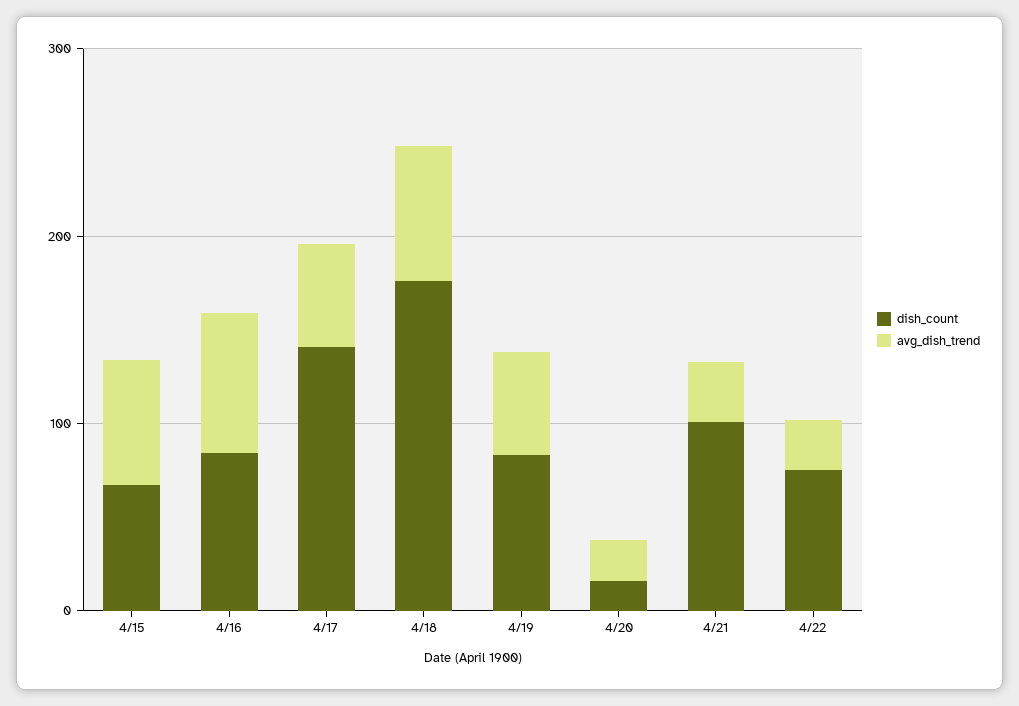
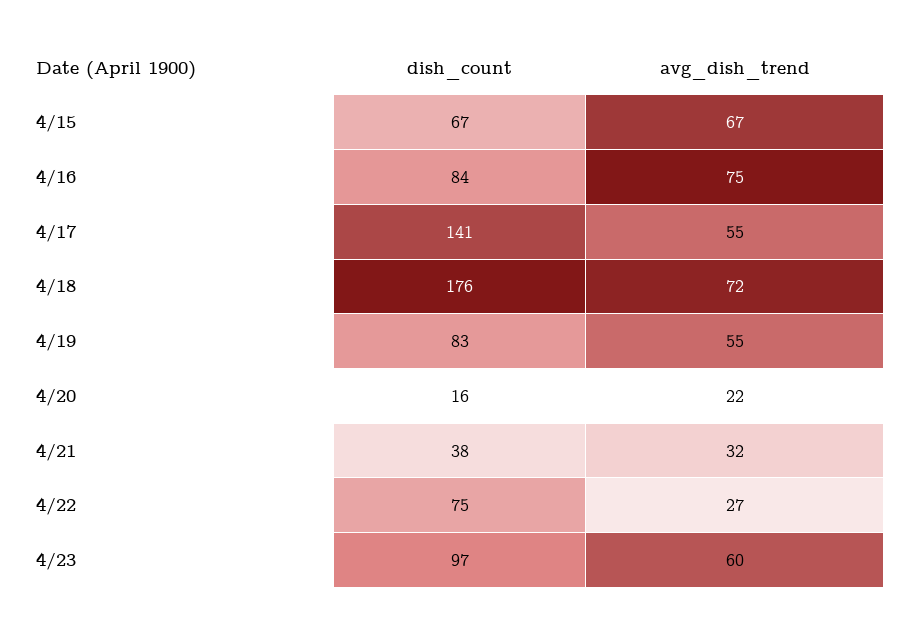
dish_count, 4/21: 100 -> 38
dish_count, 4/23: none -> 97
avg_dish_trend, 4/23: none -> 60

